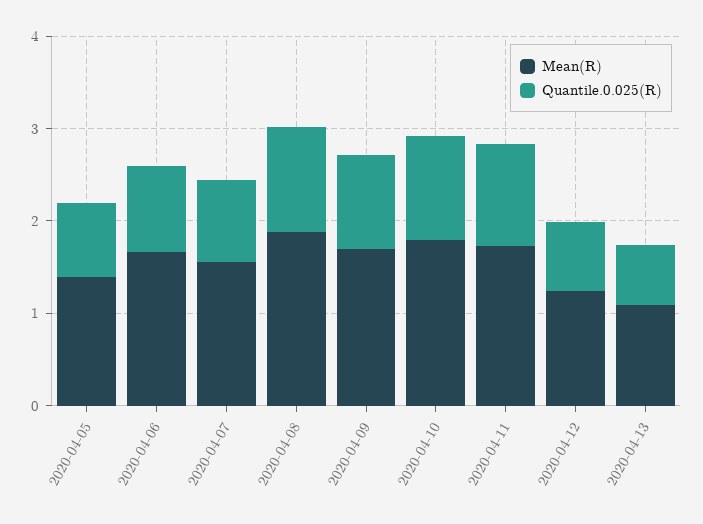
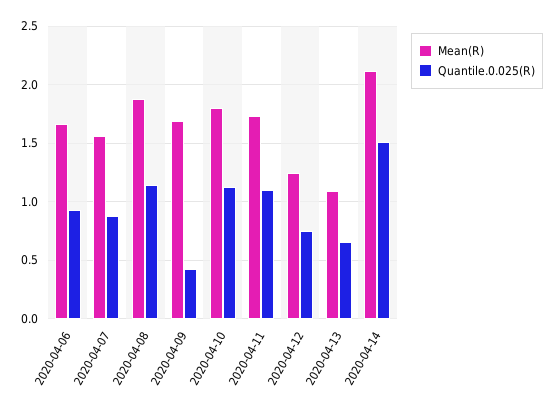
Mean(R), 2020-04-05: 1.4 -> none
Quantile.0.025(R), 2020-04-05: 0.8 -> none
Quantile.0.025(R), 2020-04-09: 1 -> 0.4
Mean(R), 2020-04-14: none -> 2.1
Quantile.0.025(R), 2020-04-14: none -> 1.5

